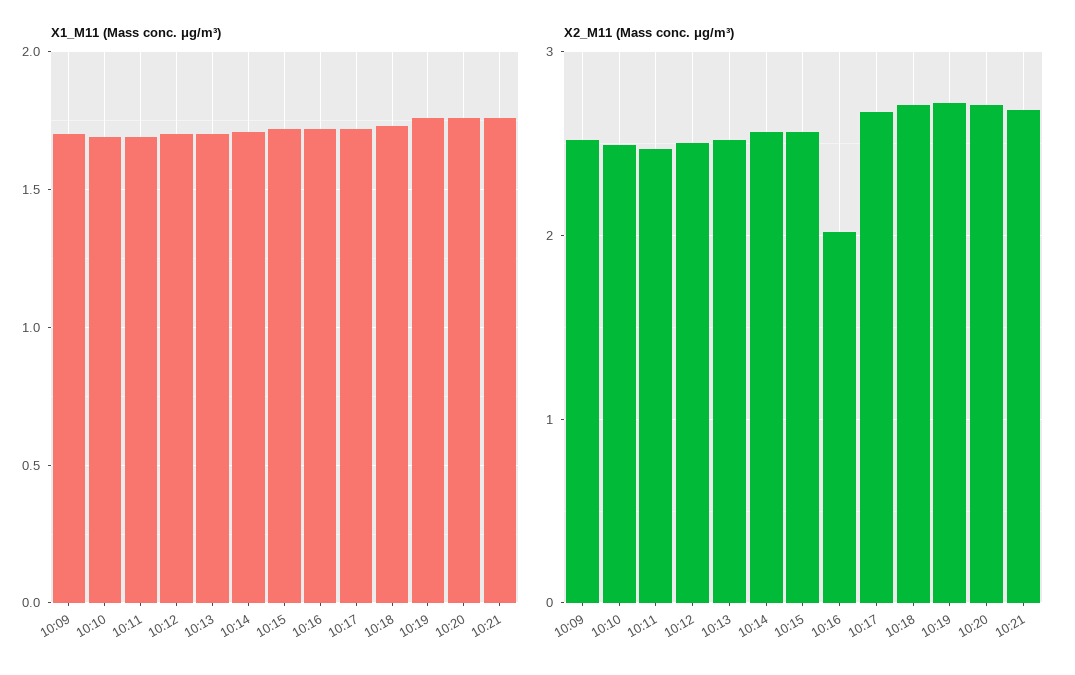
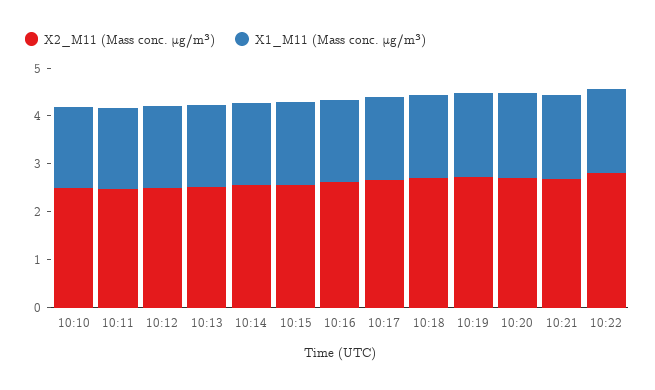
X1_M11 (Mass conc. μg/m³), 10:09: 1.7 -> none
X2_M11 (Mass conc. μg/m³), 10:09: 2.5 -> none
X2_M11 (Mass conc. μg/m³), 10:16: 2 -> 2.6
X2_M11 (Mass conc. μg/m³), 10:22: none -> 2.8
X1_M11 (Mass conc. μg/m³), 10:22: none -> 1.8

